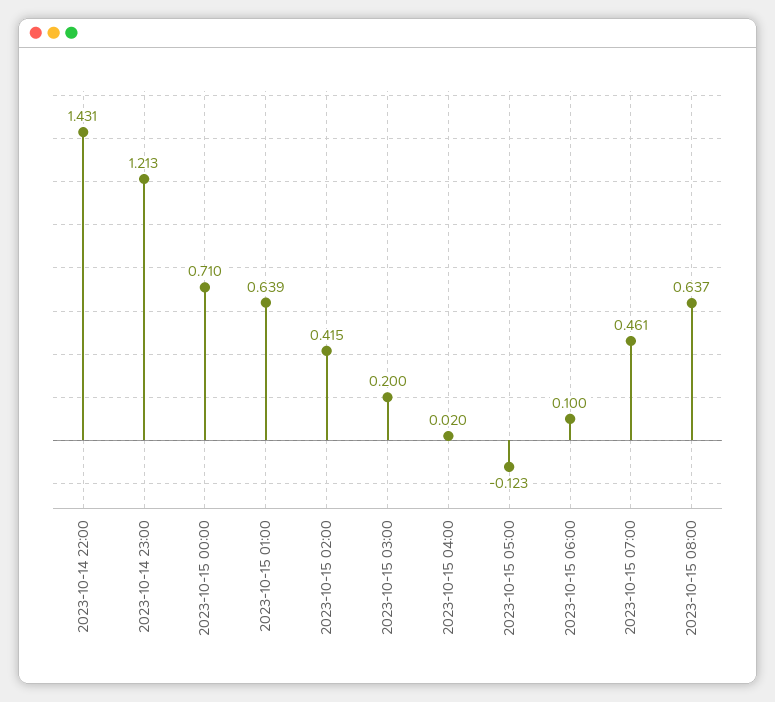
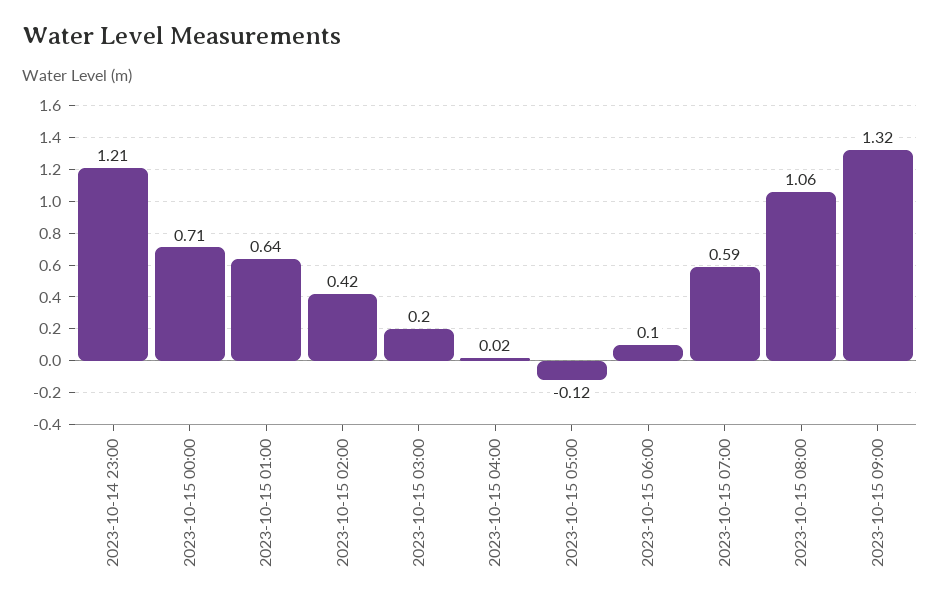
2023-10-14 22:00: 1.431 -> none
2023-10-15 07:00: 0.461 -> 0.59
2023-10-15 08:00: 0.637 -> 1.06
2023-10-15 09:00: none -> 1.32

